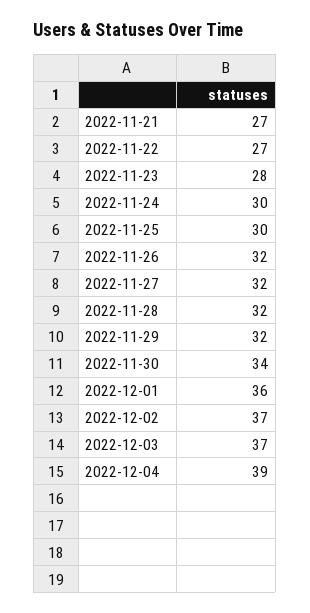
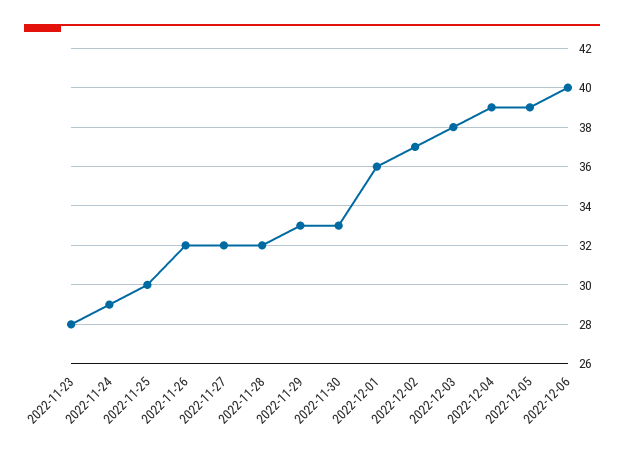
2022-11-21: 27 -> none
2022-11-22: 27 -> none
2022-11-24: 30 -> 29
2022-11-29: 32 -> 33
2022-11-30: 34 -> 33
2022-12-03: 37 -> 38
2022-12-05: none -> 39
2022-12-06: none -> 40

